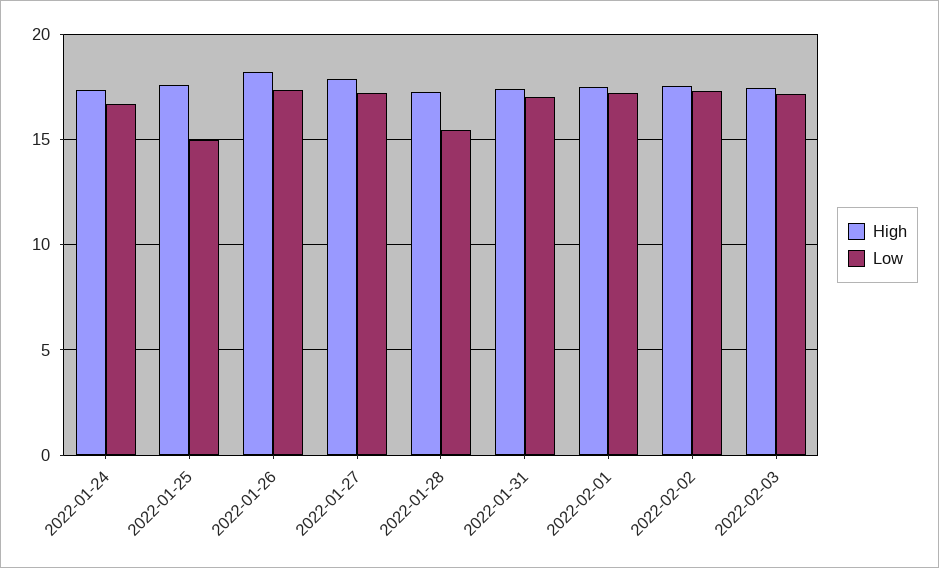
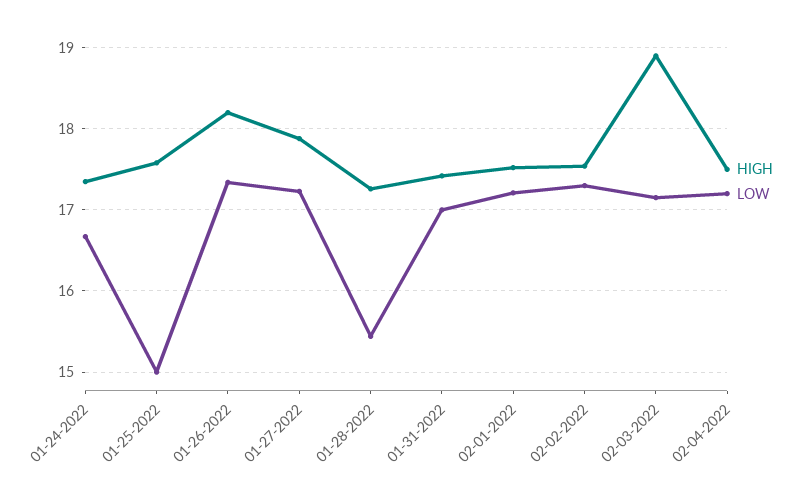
High, 2022-02-03: 17.5 -> 18.9
High, 02-04-2022: none -> 17.5
Low, 02-04-2022: none -> 17.2

